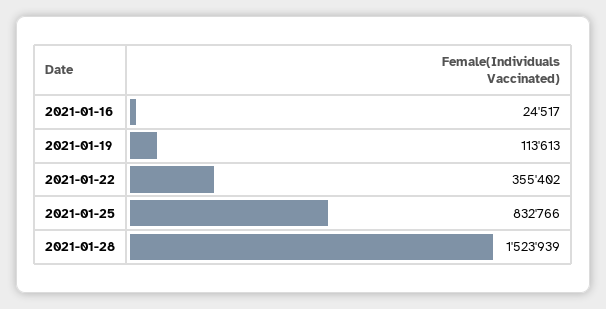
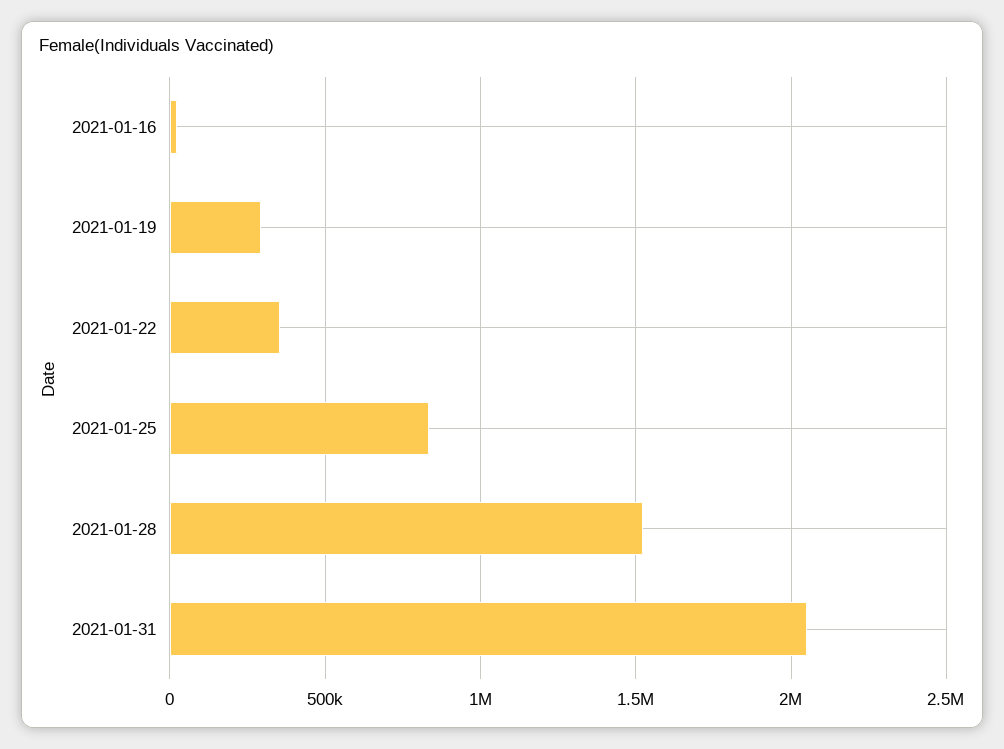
2021-01-19: 113613 -> 300000
2021-01-31: none -> 2050000

